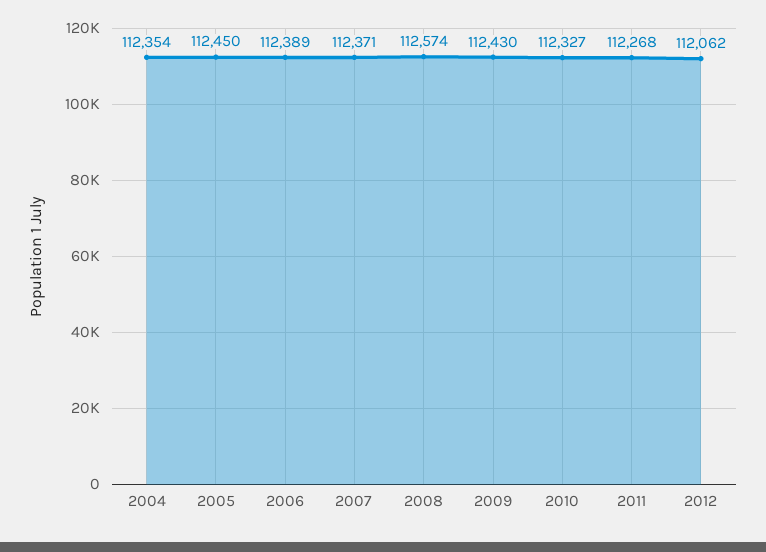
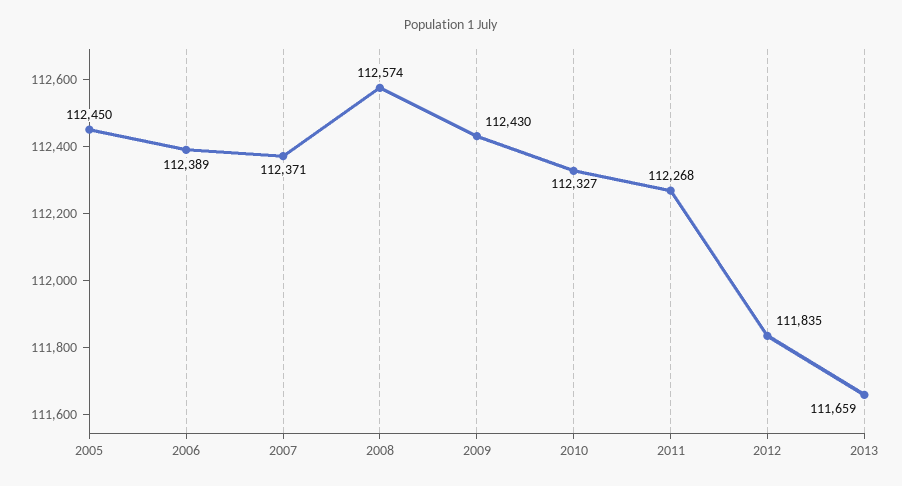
2004: 112354 -> none
2012: 112062 -> 111835
2013: none -> 111659

